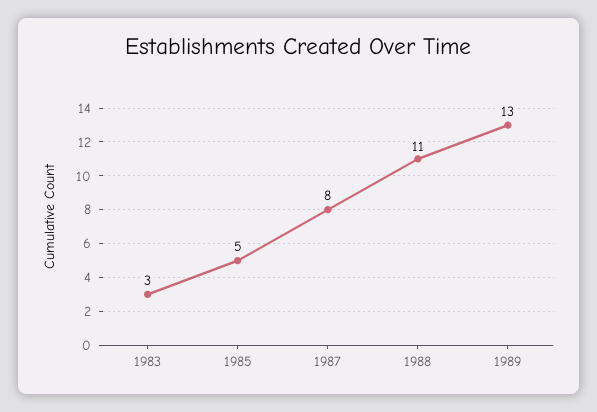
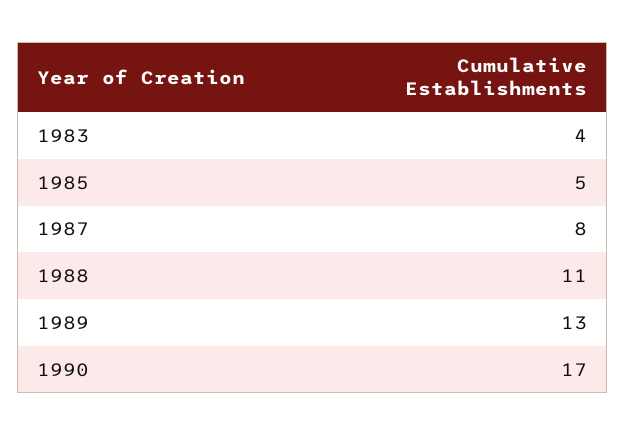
1983: 3 -> 4
1990: none -> 17

